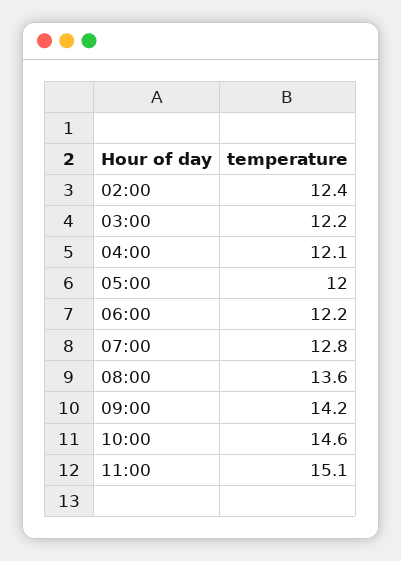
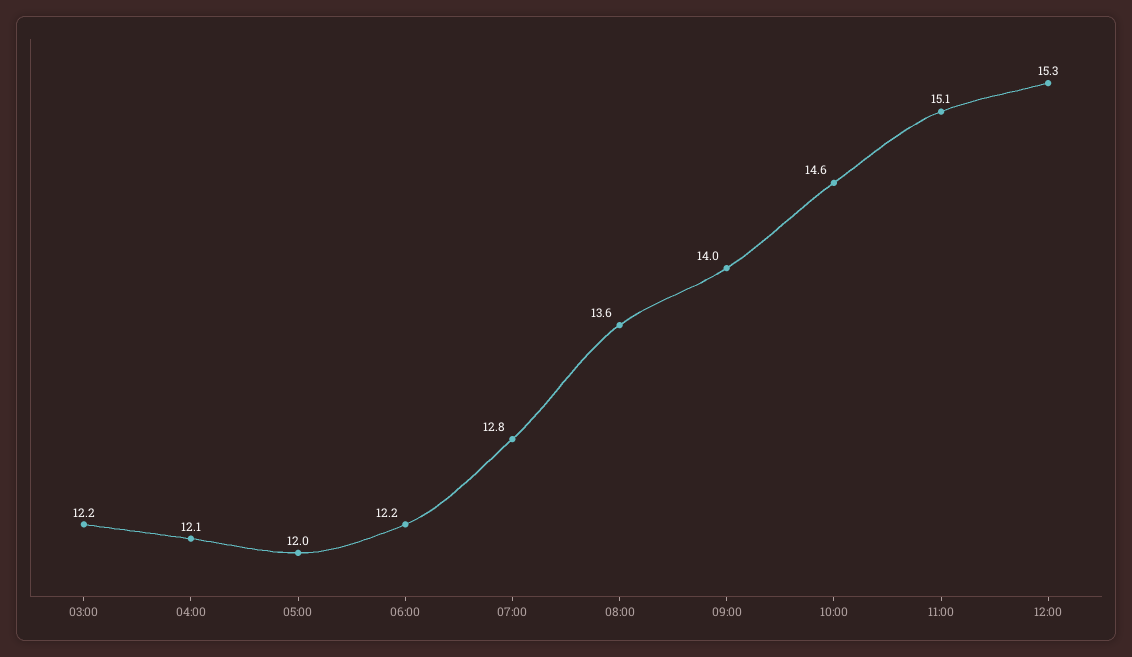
02:00: 12.4 -> none
09:00: 14.2 -> 14
12:00: none -> 15.3

